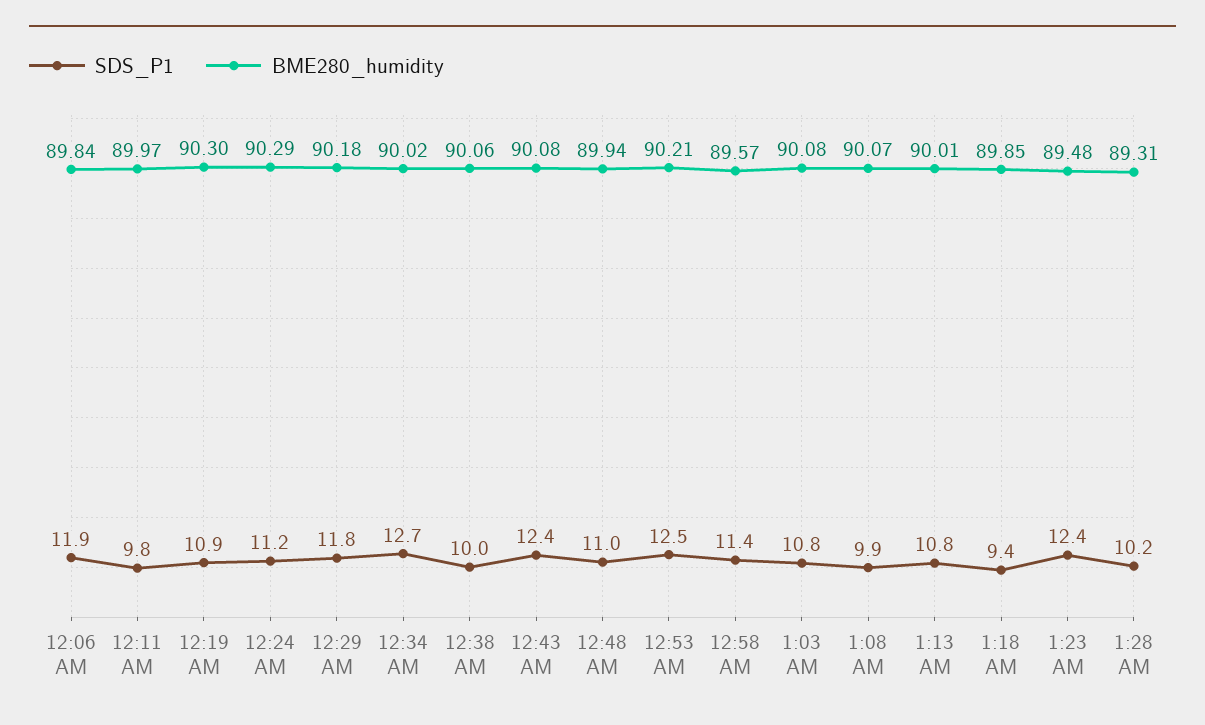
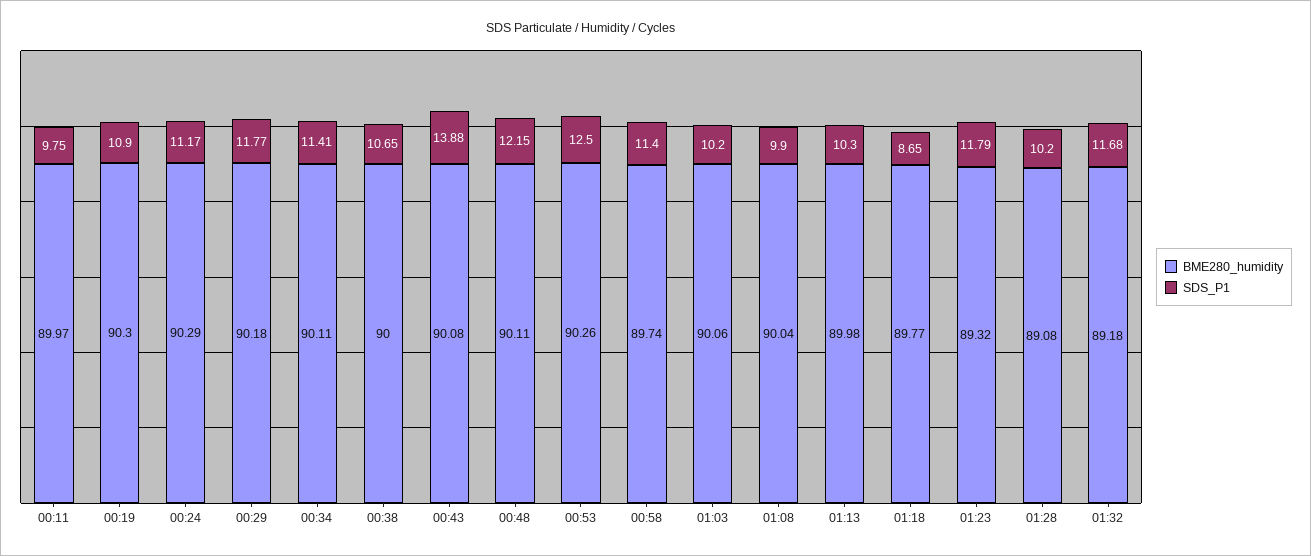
SDS_P1, 12:06 AM: 11.9 -> none
BME280_humidity, 12:06 AM: 89.84 -> none
SDS_P1, 12:34 AM: 12.7 -> 11.41
BME280_humidity, 12:34 AM: 90.02 -> 90.11
SDS_P1, 12:38 AM: 10 -> 10.65
BME280_humidity, 12:38 AM: 90.06 -> 90
SDS_P1, 12:43 AM: 12.4 -> 13.88
SDS_P1, 12:48 AM: 11 -> 12.15
BME280_humidity, 12:48 AM: 89.94 -> 90.11
BME280_humidity, 12:53 AM: 90.21 -> 90.26
BME280_humidity, 12:58 AM: 89.57 -> 89.74
SDS_P1, 1:03 AM: 10.8 -> 10.2
BME280_humidity, 1:03 AM: 90.08 -> 90.06
BME280_humidity, 1:08 AM: 90.07 -> 90.04
SDS_P1, 1:13 AM: 10.8 -> 10.3
BME280_humidity, 1:13 AM: 90.01 -> 89.98
SDS_P1, 1:18 AM: 9.4 -> 8.65
BME280_humidity, 1:18 AM: 89.85 -> 89.77
SDS_P1, 1:23 AM: 12.4 -> 11.79
BME280_humidity, 1:23 AM: 89.48 -> 89.32
BME280_humidity, 1:28 AM: 89.31 -> 89.08
BME280_humidity, 01:32: none -> 89.18
SDS_P1, 01:32: none -> 11.68

